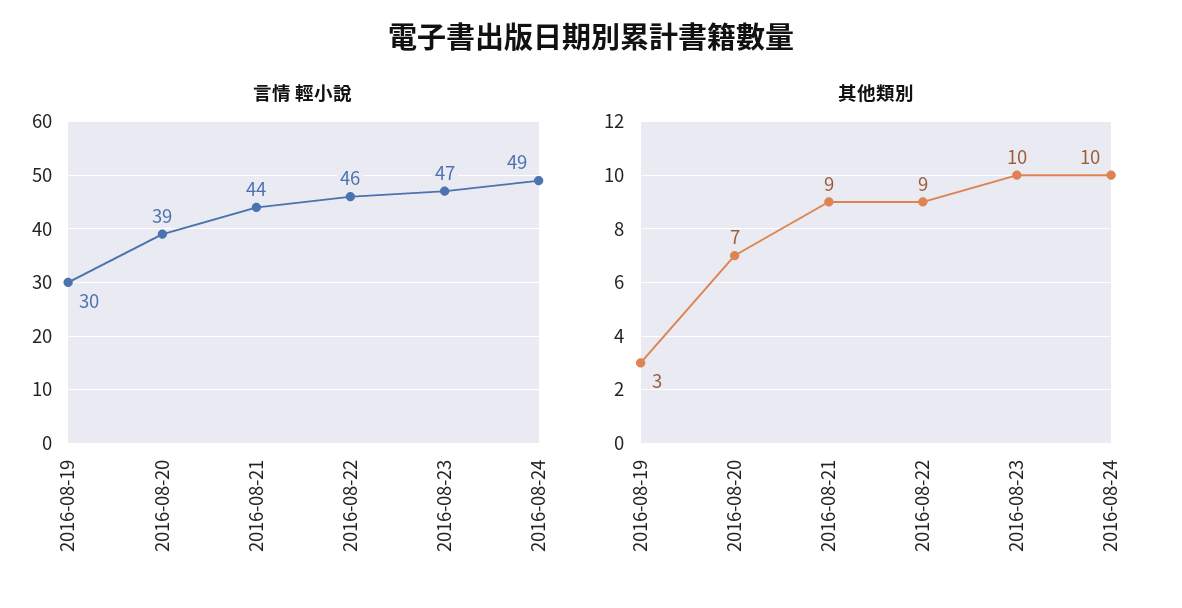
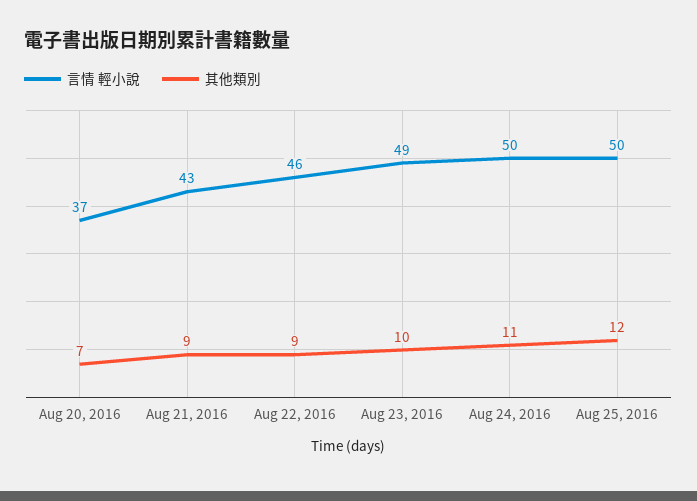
言情 輕小說, 2016-08-19: 30 -> none
言情 輕小說, 2016-08-20: 39 -> 37
言情 輕小說, 2016-08-21: 44 -> 43
言情 輕小說, 2016-08-23: 47 -> 49
言情 輕小說, 2016-08-24: 49 -> 50
其他類別, 2016-08-19: 3 -> none
其他類別, 2016-08-24: 10 -> 11
言情 輕小說, Aug 25, 2016: none -> 50
其他類別, Aug 25, 2016: none -> 12

